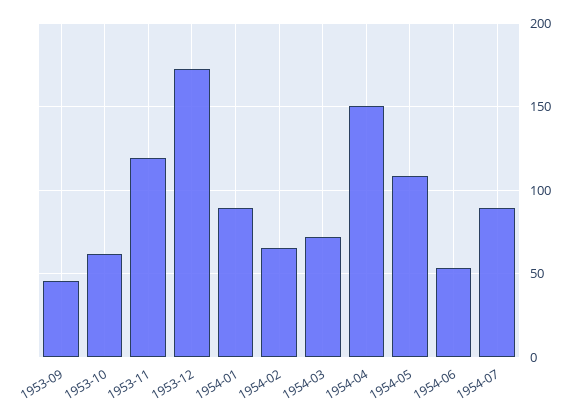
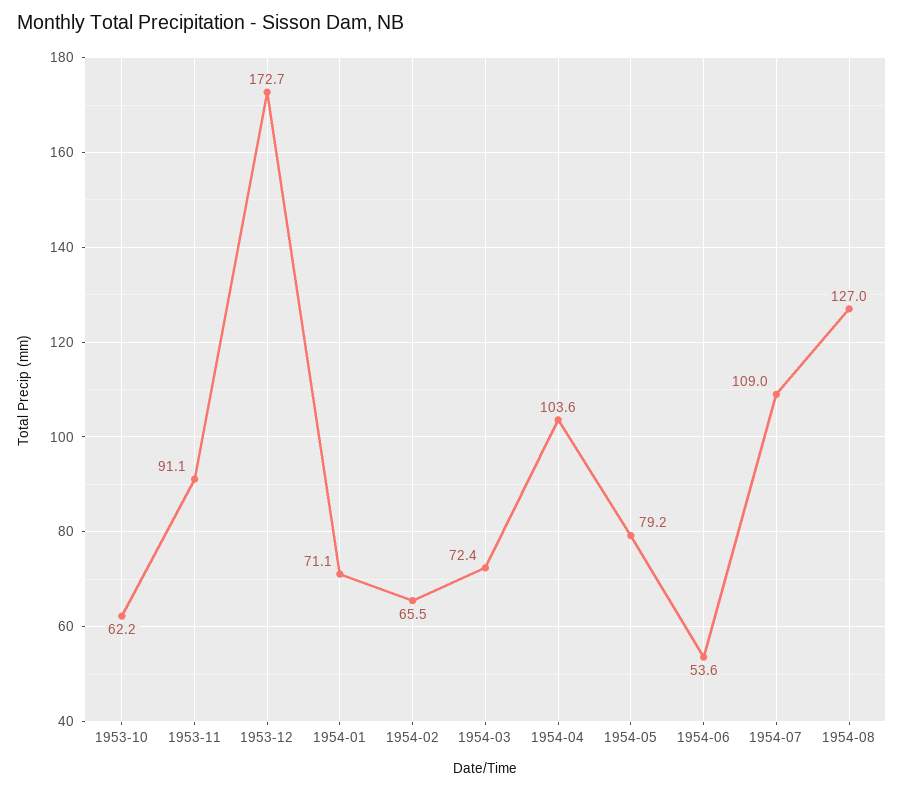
1953-09: 45 -> none
1953-11: 120 -> 91.1
1954-01: 90 -> 71.1
1954-04: 150 -> 103.6
1954-05: 110 -> 79.2
1954-07: 90 -> 109
1954-08: none -> 127

